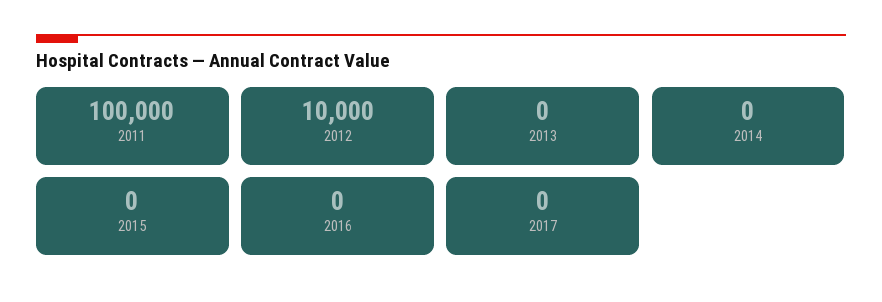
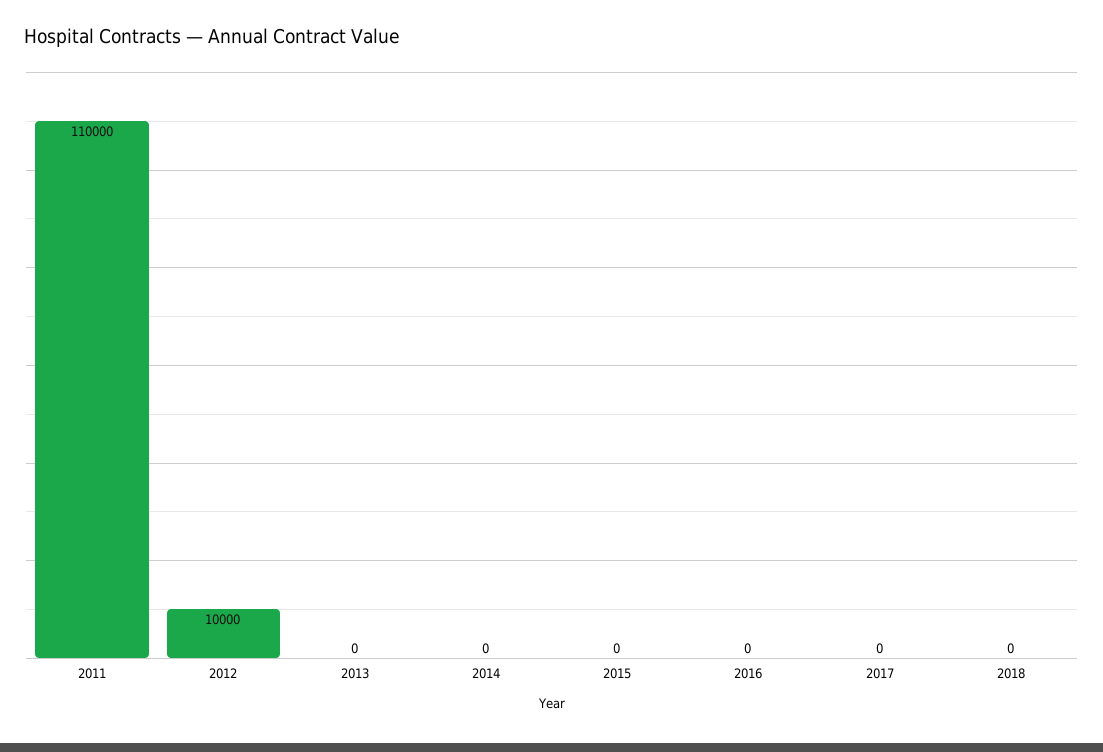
2011: 100000 -> 110000
2018: none -> 0

